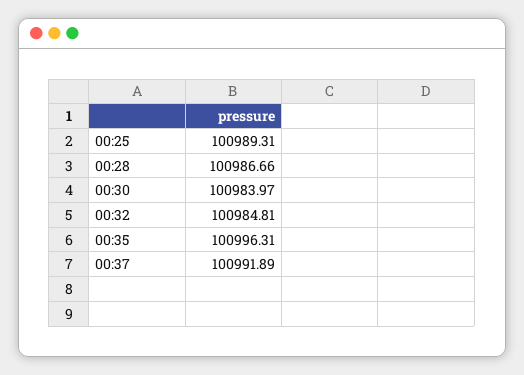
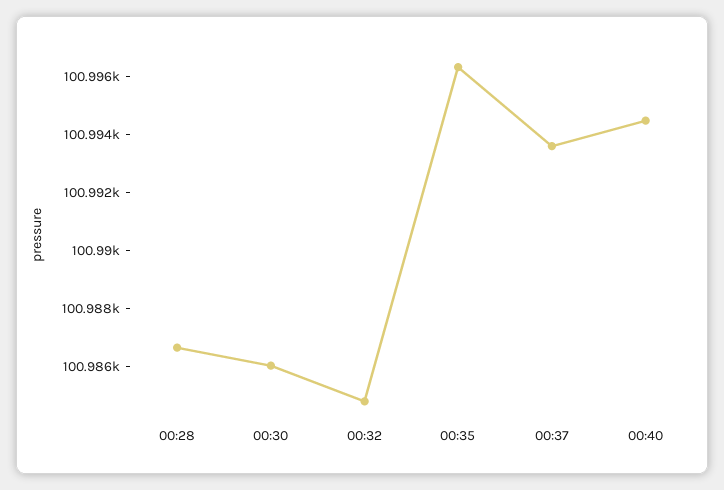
00:25: 100989.31 -> none
00:30: 100983.97 -> 100986
00:37: 100991.89 -> 100993.5
00:40: none -> 100994.5

